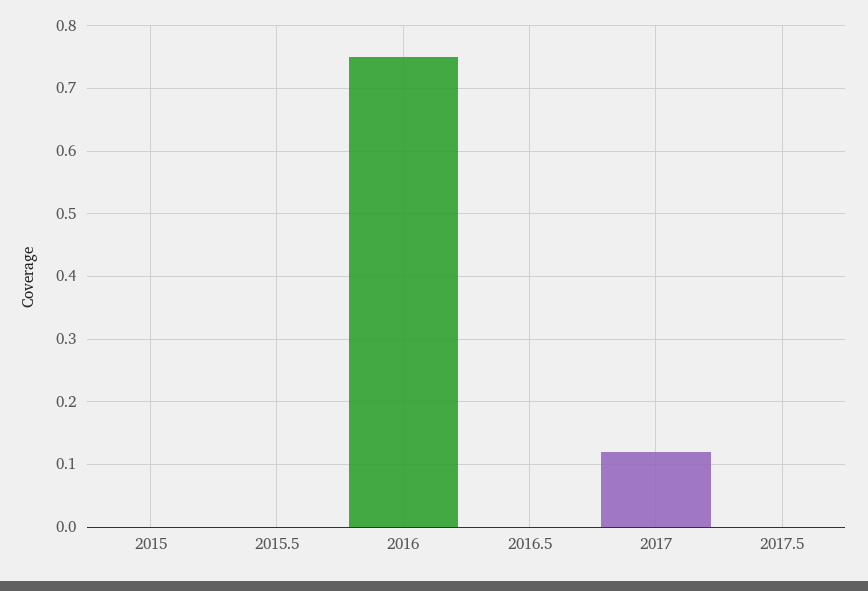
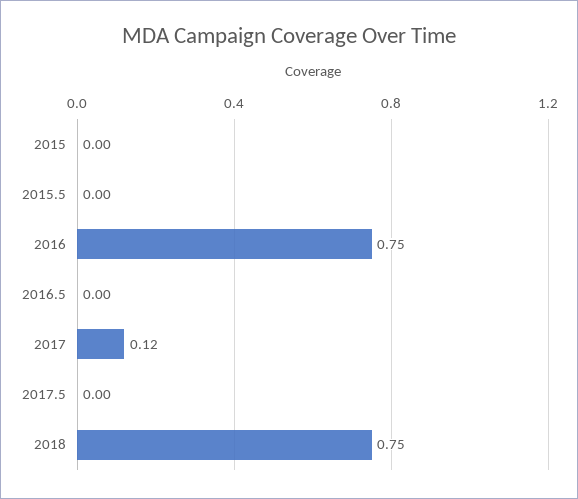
2018: none -> 0.75

